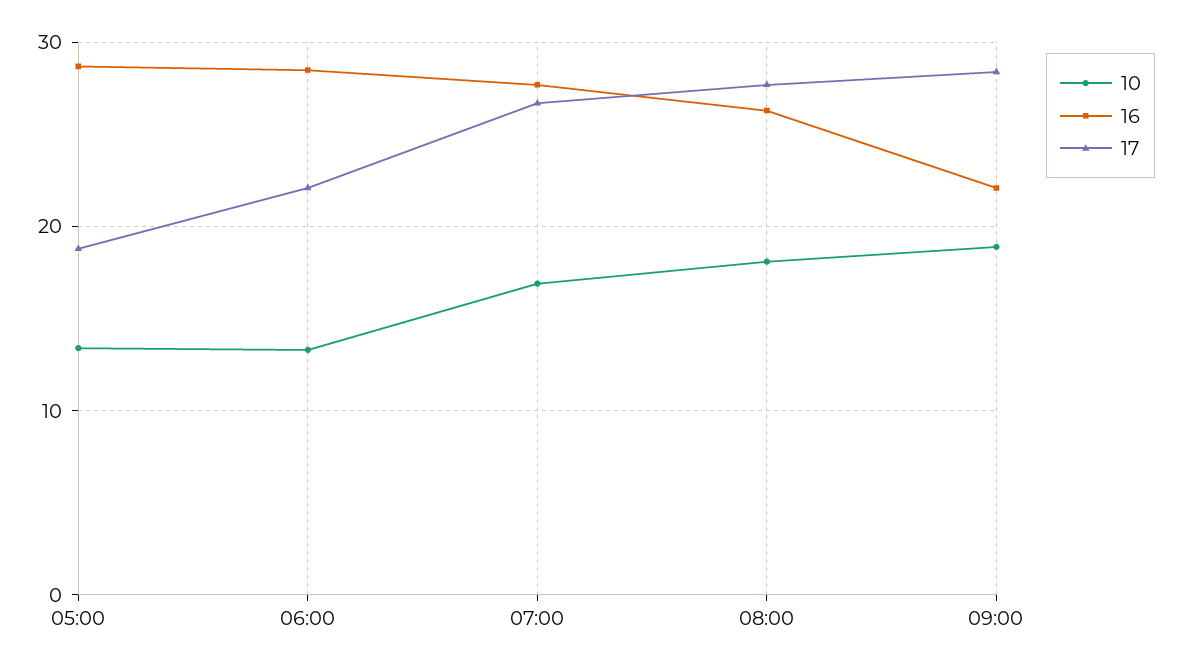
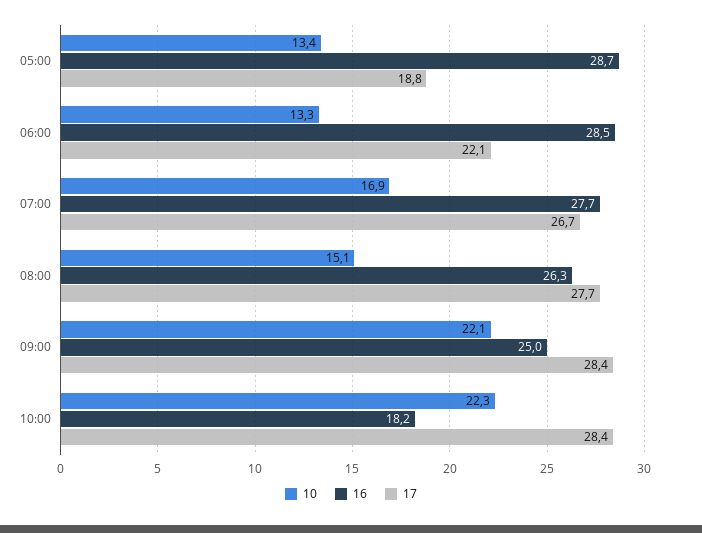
10, 08:00: 18 -> 15.1
10, 09:00: 19 -> 22.1
16, 09:00: 22 -> 25
10, 10:00: none -> 22.3
16, 10:00: none -> 18.2
17, 10:00: none -> 28.4

